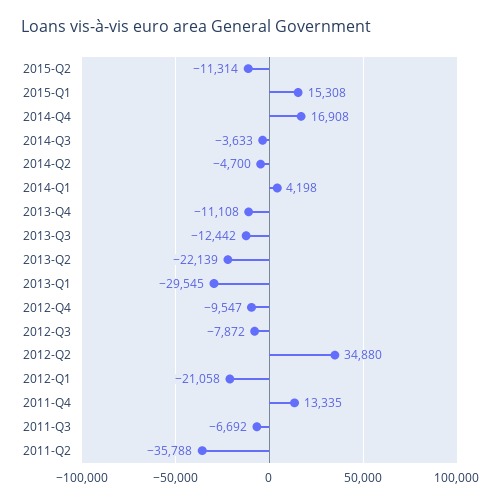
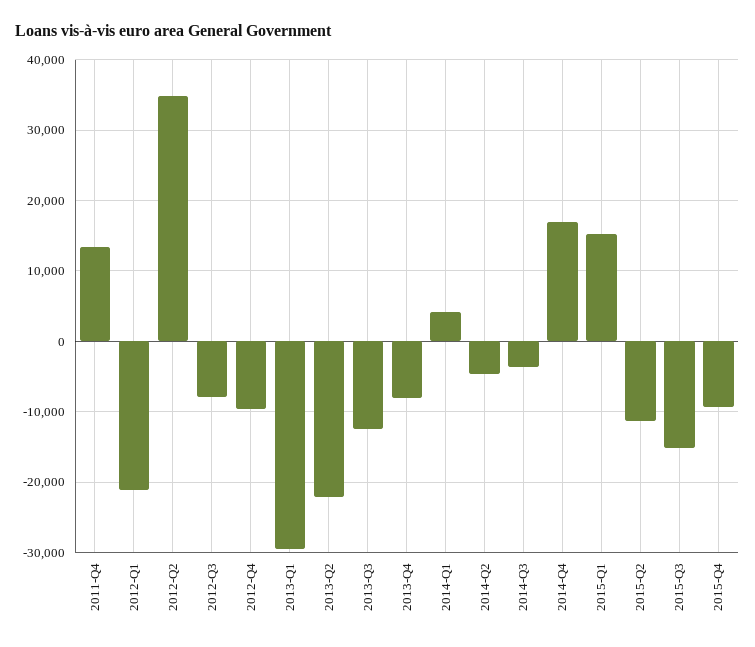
2013-Q4: -11108 -> -8000
2011-Q3: -6692 -> none
2011-Q2: -35788 -> none
2015-Q3: none -> -15000
2015-Q4: none -> -9000

